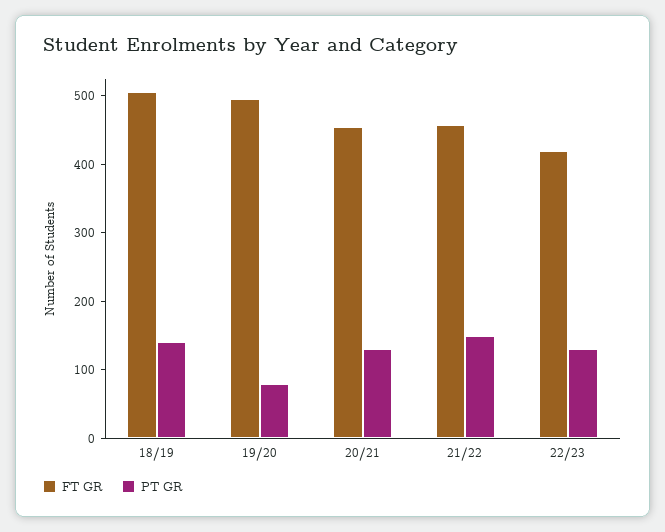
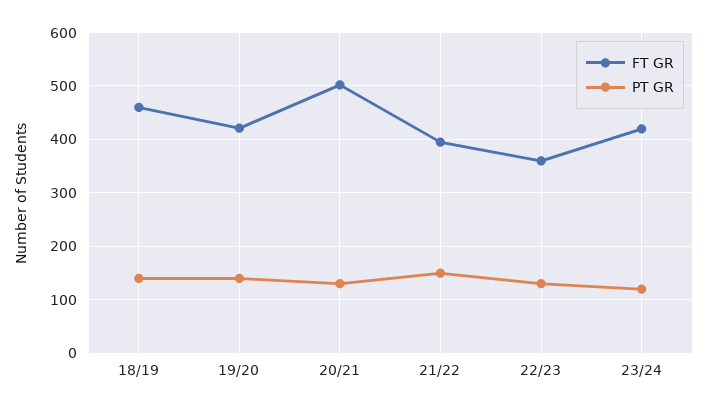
FT GR, 18/19: 500 -> 460
FT GR, 19/20: 500 -> 420
PT GR, 19/20: 80 -> 140
FT GR, 20/21: 460 -> 500
FT GR, 21/22: 460 -> 400
FT GR, 22/23: 420 -> 360
FT GR, 23/24: none -> 420
PT GR, 23/24: none -> 120

